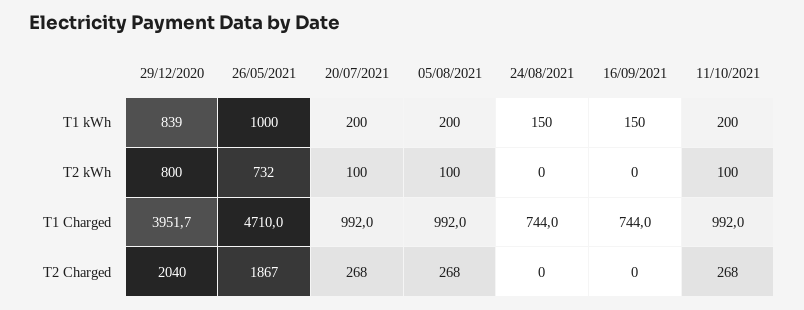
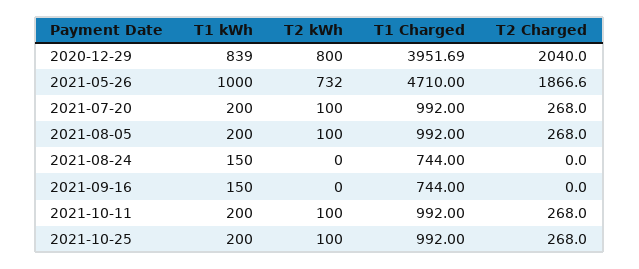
2021-10-25, T1 kWh: none -> 200
2021-10-25, T2 kWh: none -> 100
2021-10-25, T1 Charged: none -> 992
2021-10-25, T2 Charged: none -> 268

